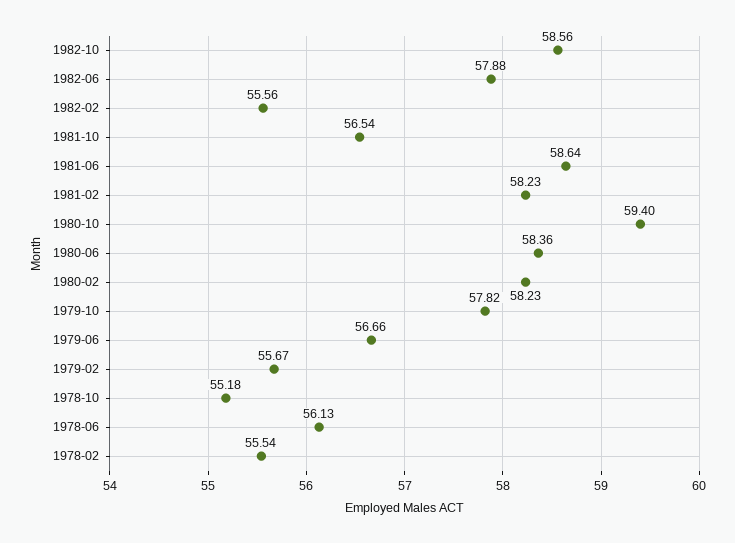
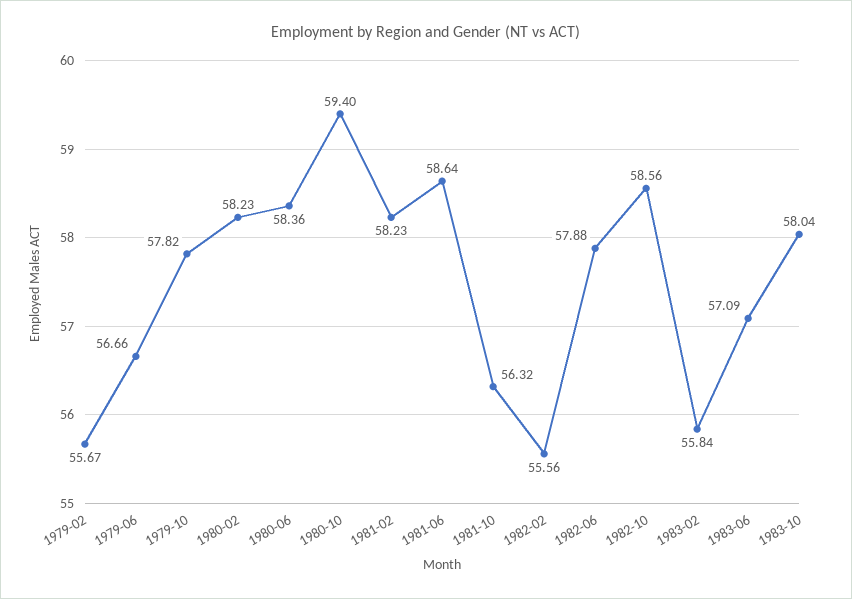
1981-10: 56.54 -> 56.32
1978-10: 55.18 -> none
1978-06: 56.13 -> none
1978-02: 55.54 -> none
1983-02: none -> 55.84
1983-06: none -> 57.09
1983-10: none -> 58.04

